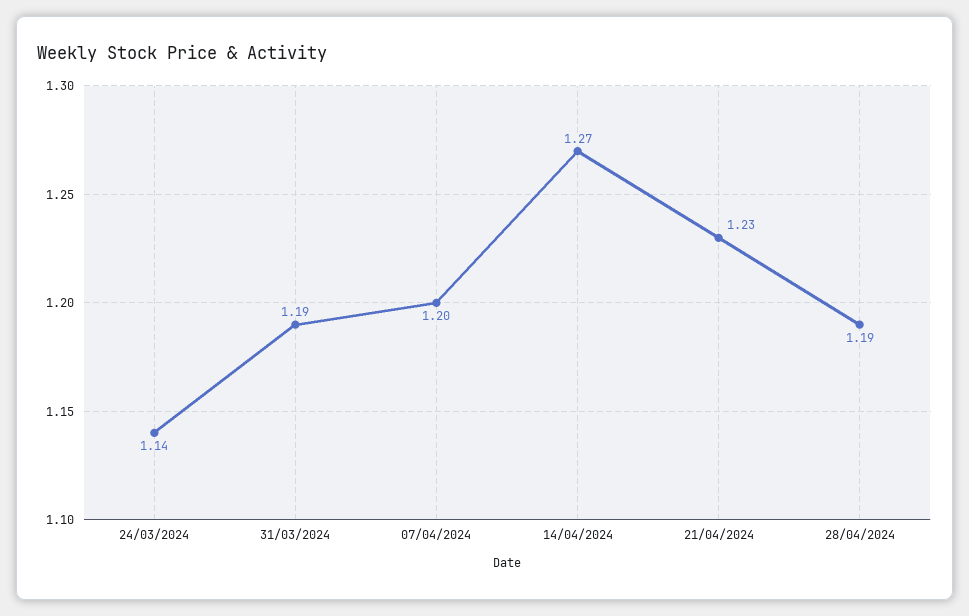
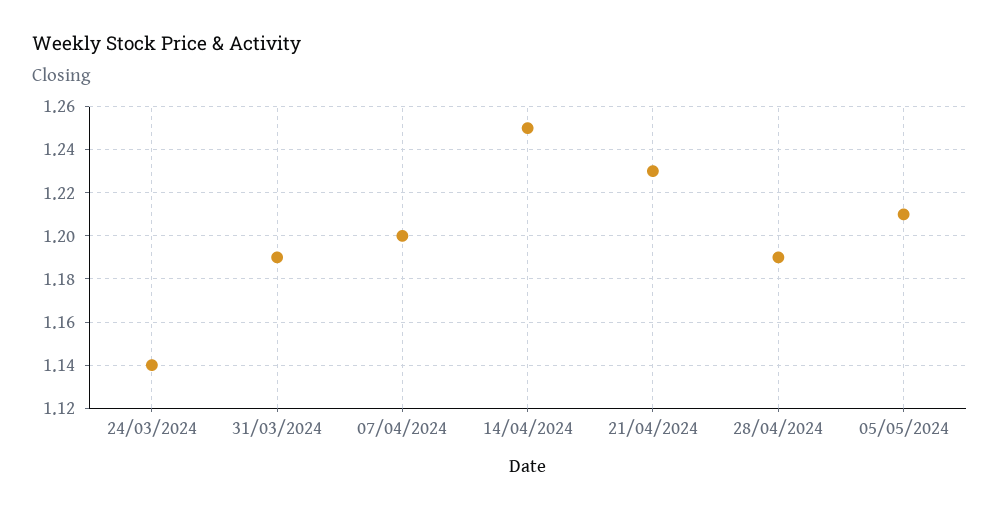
14/04/2024: 1.27 -> 1.25
05/05/2024: none -> 1.21

